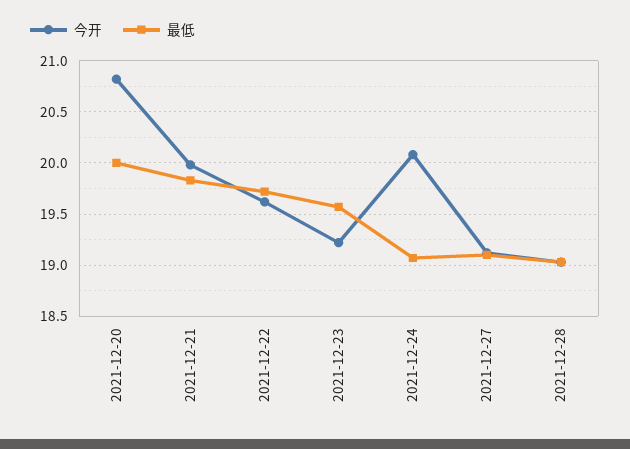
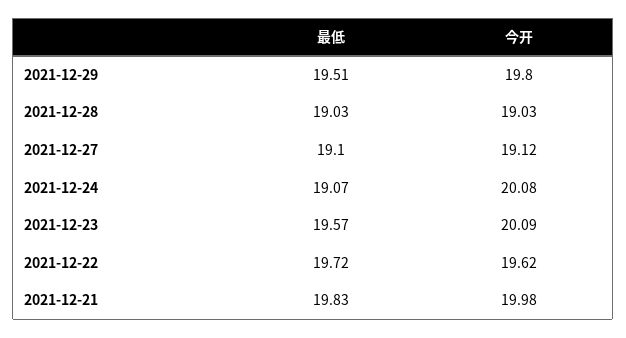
今开, 2021-12-20: 20.8 -> none
最低, 2021-12-20: 20 -> none
今开, 2021-12-23: 19.2 -> 20.09
最低, 2021-12-29: none -> 19.51
今开, 2021-12-29: none -> 19.8

